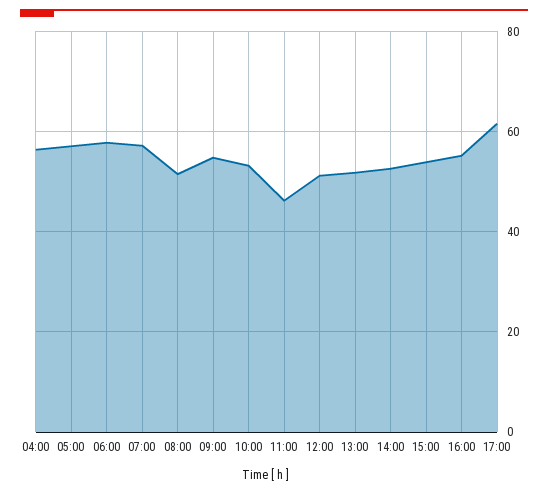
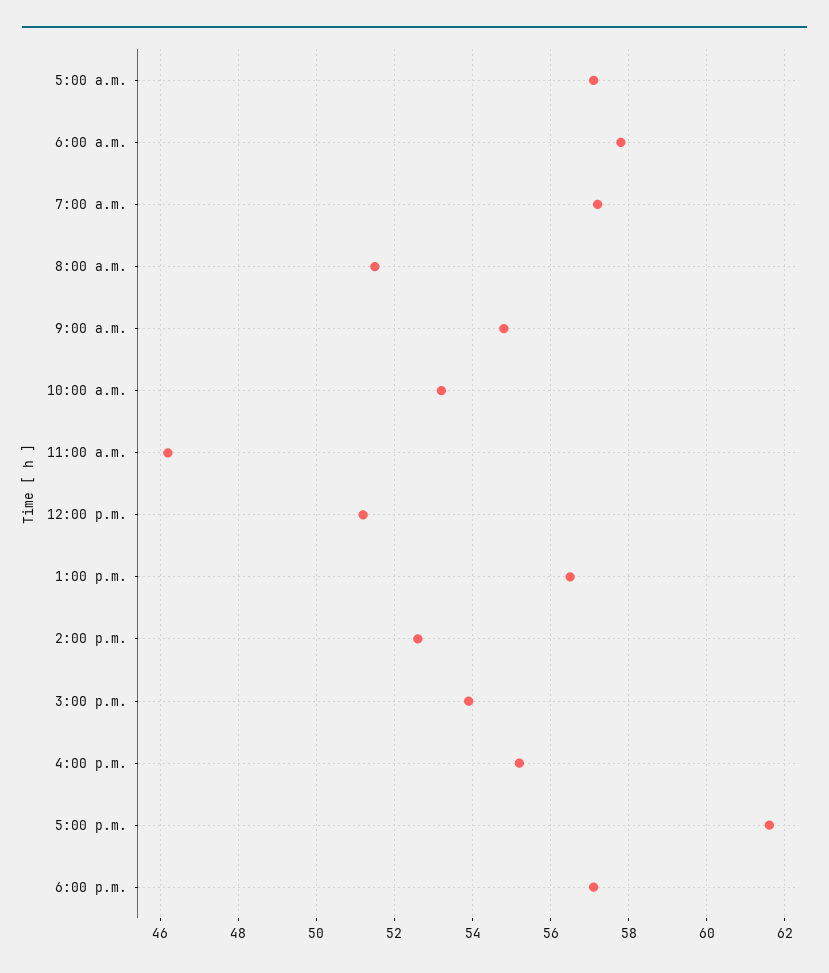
04:00: 56 -> none
13:00: 52 -> 56.5
6:00 p.m.: none -> 57

